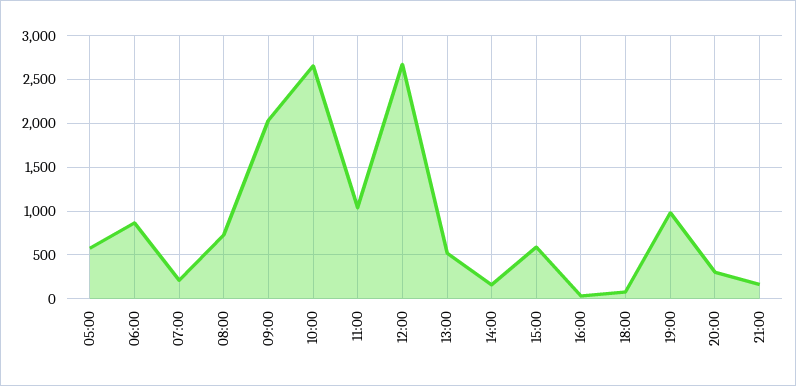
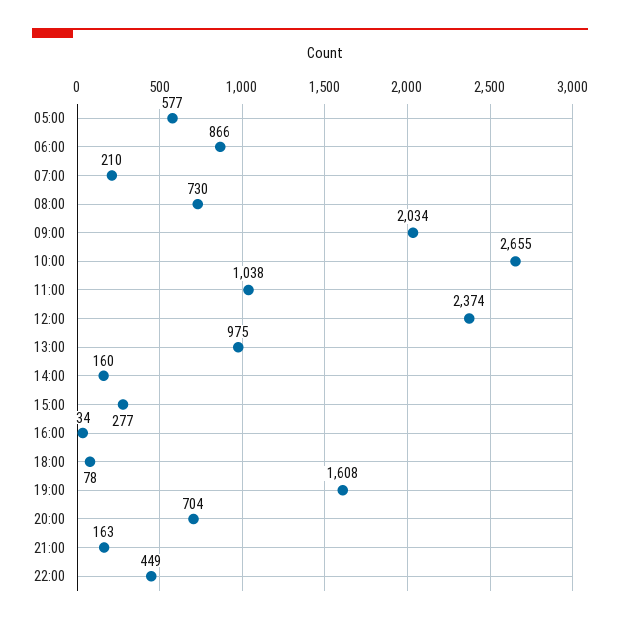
12:00: 2700 -> 2374
13:00: 500 -> 975
15:00: 600 -> 277
19:00: 1000 -> 1608
20:00: 300 -> 704
22:00: none -> 449

